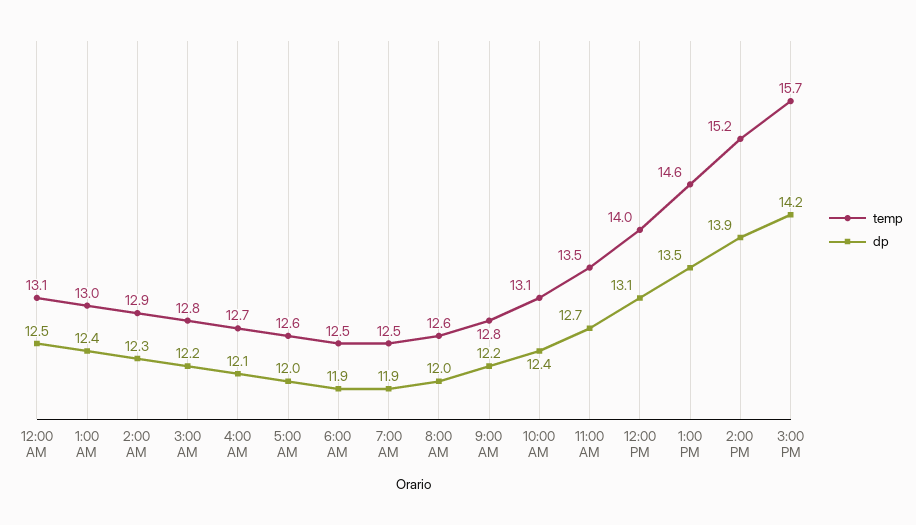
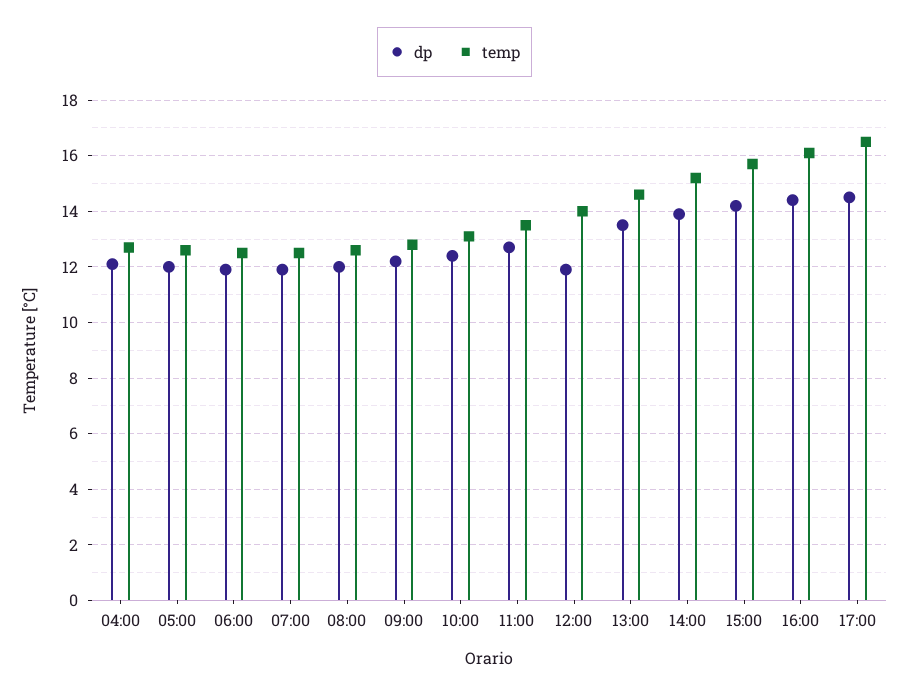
temp, 12:00 AM: 13.1 -> none
dp, 12:00 AM: 12.5 -> none
temp, 1:00 AM: 13 -> none
dp, 1:00 AM: 12.4 -> none
temp, 2:00 AM: 12.9 -> none
dp, 2:00 AM: 12.3 -> none
temp, 3:00 AM: 12.8 -> none
dp, 3:00 AM: 12.2 -> none
dp, 12:00 PM: 13.1 -> 12
dp, 16:00: none -> 14.5
temp, 16:00: none -> 16
dp, 17:00: none -> 14.5
temp, 17:00: none -> 16.5

